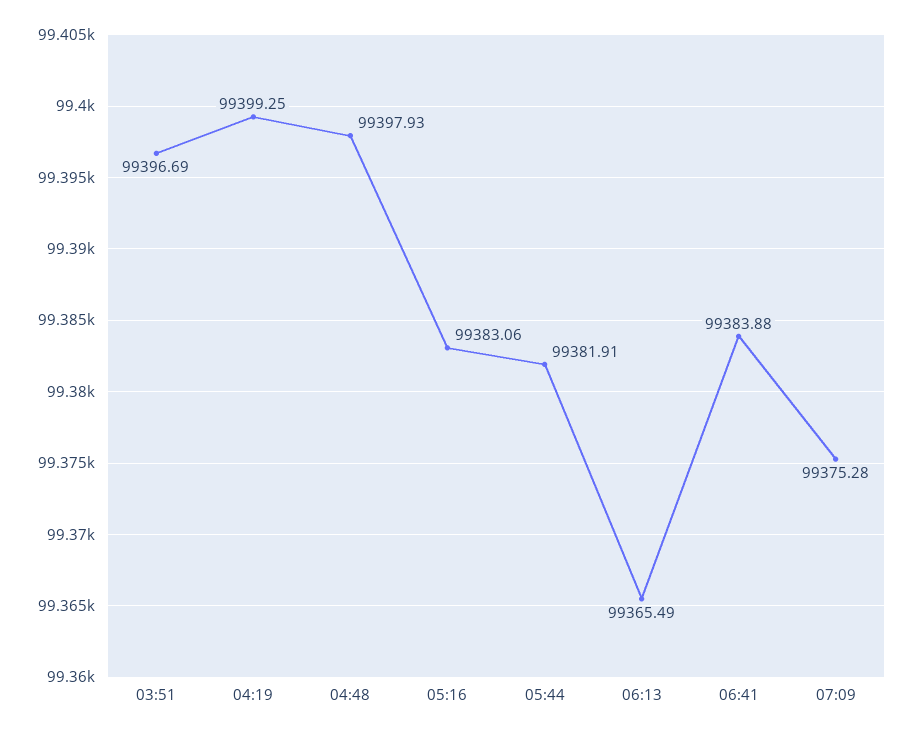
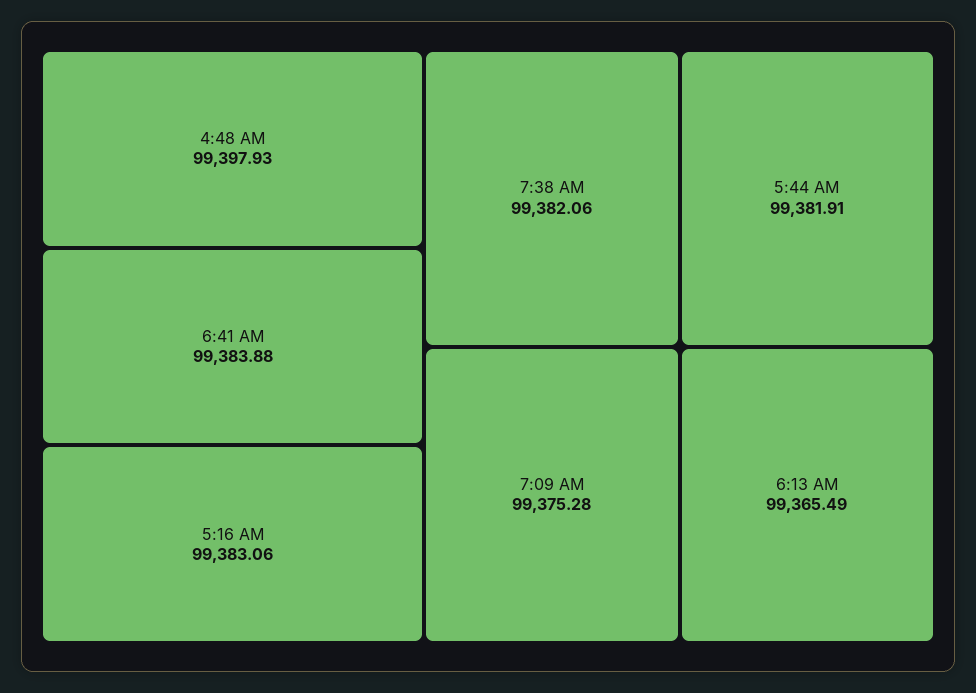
03:51: 99396.69 -> none
04:19: 99399.25 -> none
7:38 AM: none -> 99382.06

